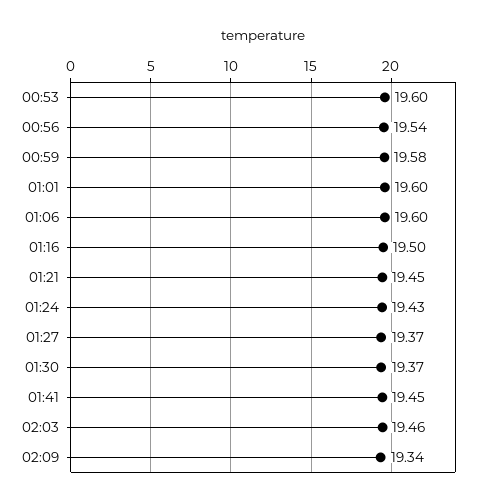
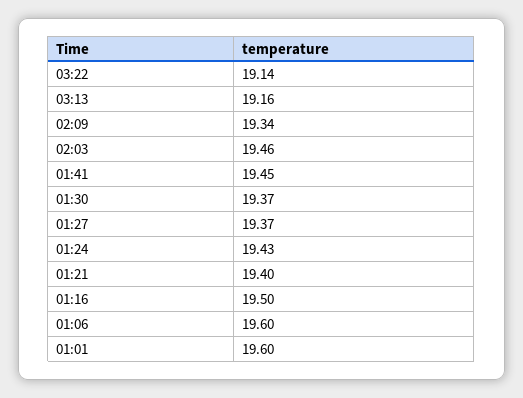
00:53: 19.6 -> none
00:56: 19.54 -> none
00:59: 19.58 -> none
01:21: 19.45 -> 19.4
03:22: none -> 19.14
03:13: none -> 19.16

